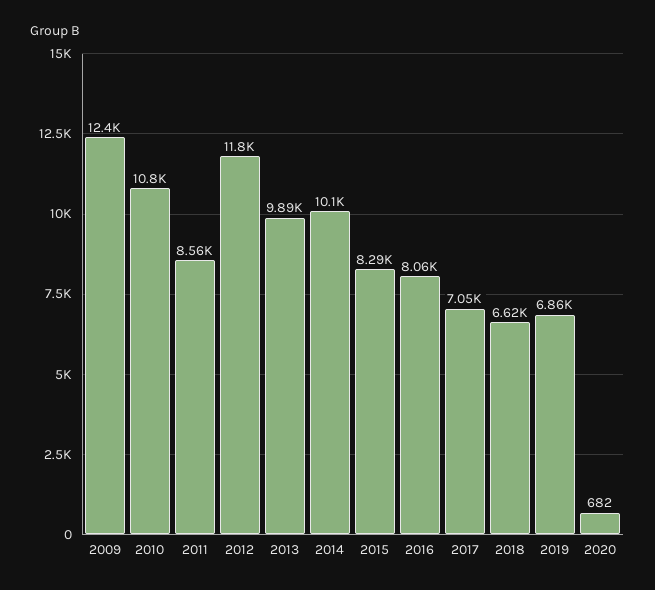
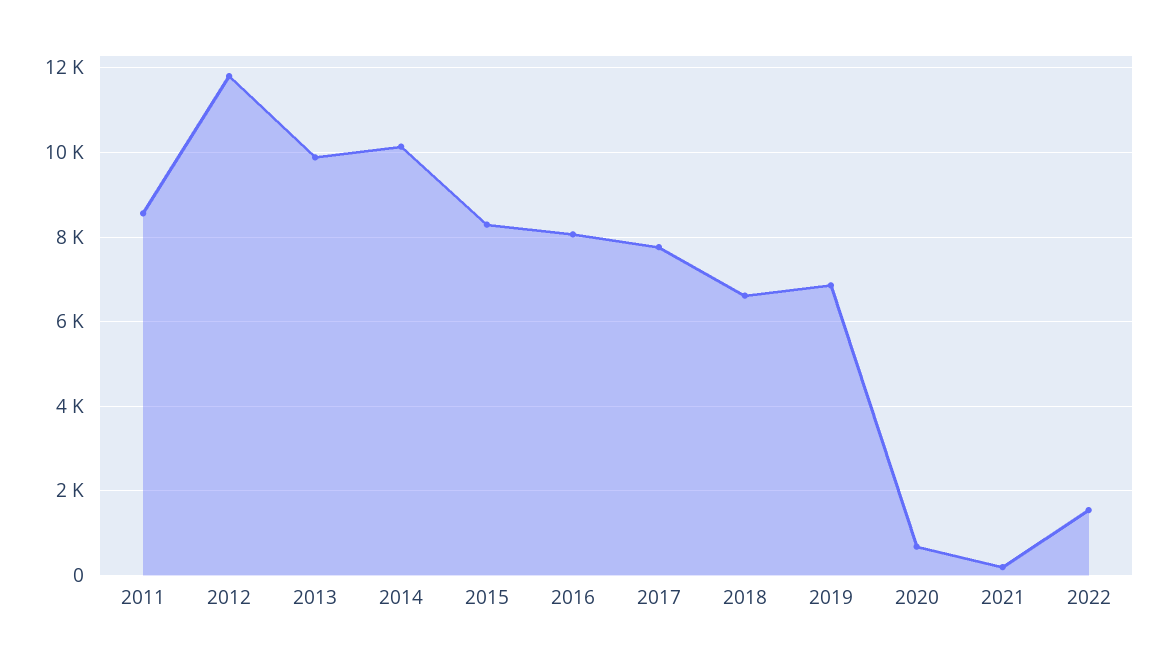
2009: 12400 -> none
2010: 10800 -> none
2017: 7050 -> 7800
2021: none -> 200
2022: none -> 1600

